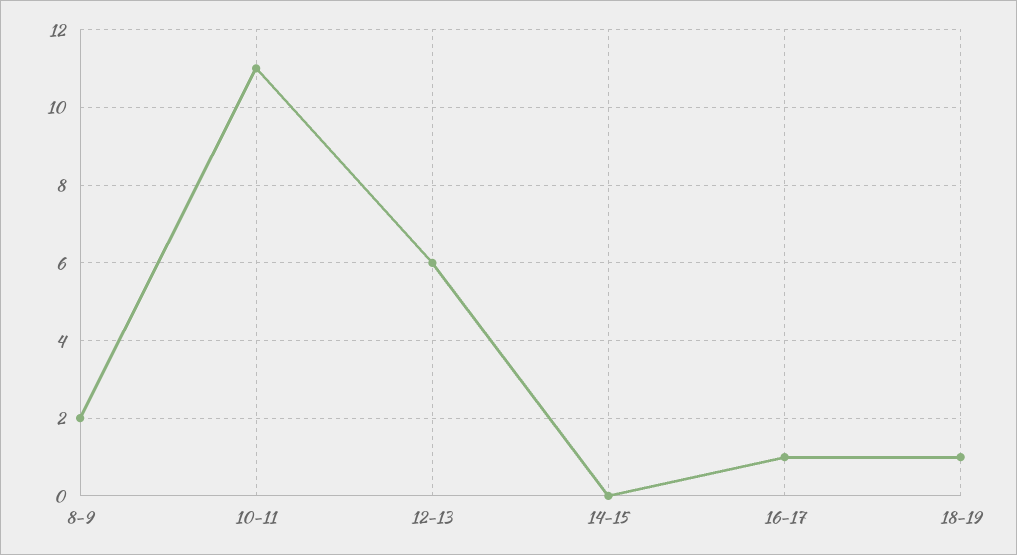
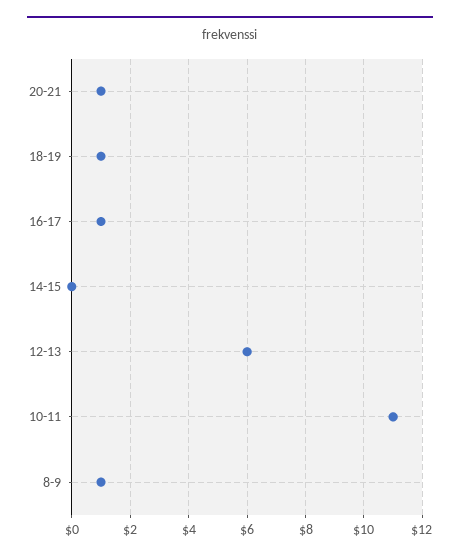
8-9: 2 -> 1
20-21: none -> 1

